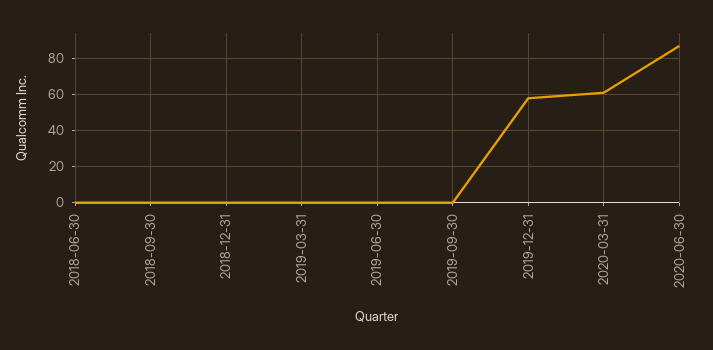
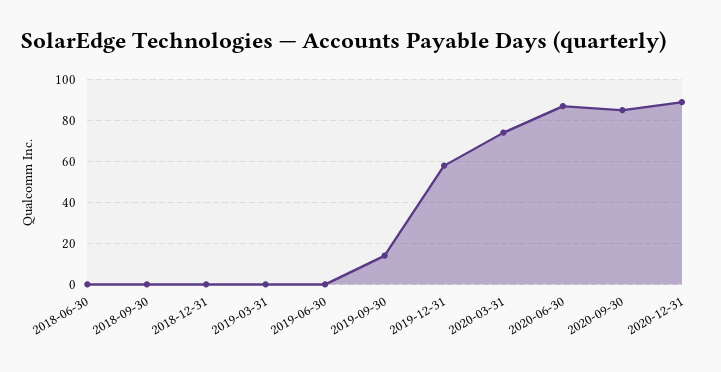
2019-09-30: 0 -> 15
2020-03-31: 60 -> 75
2020-09-30: none -> 85
2020-12-31: none -> 90

